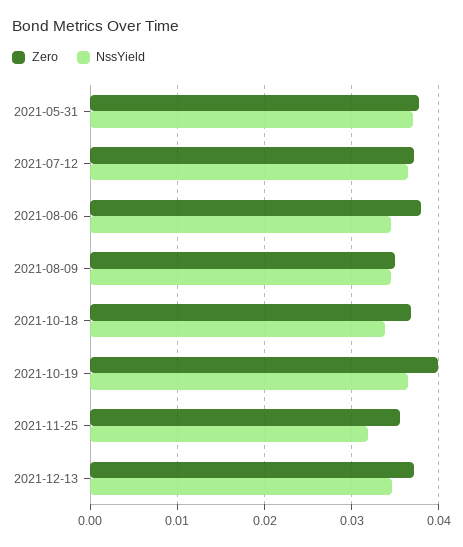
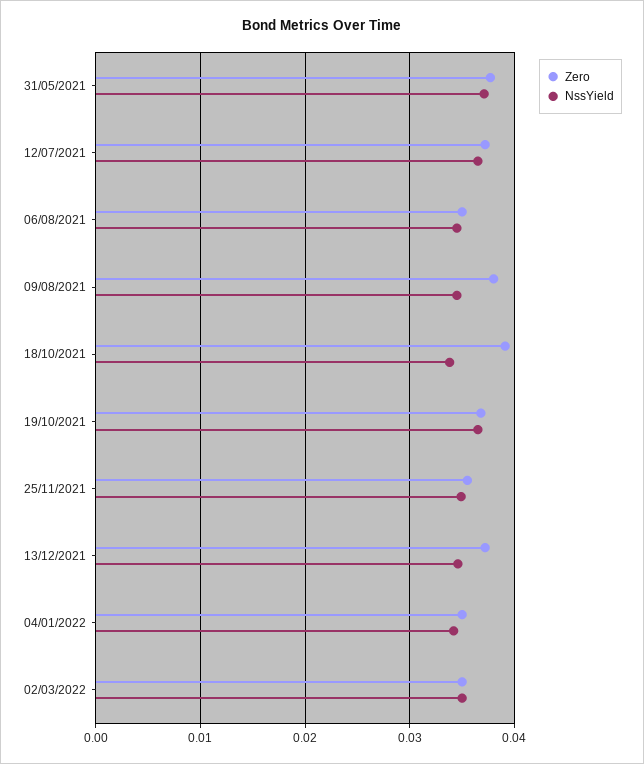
Zero, 2021-08-06: 0.038 -> 0.035
Zero, 2021-08-09: 0.035 -> 0.038
Zero, 2021-10-18: 0.037 -> 0.039
Zero, 2021-10-19: 0.04 -> 0.037
NssYield, 2021-11-25: 0.032 -> 0.035
Zero, 04/01/2022: none -> 0.035
NssYield, 04/01/2022: none -> 0.034
Zero, 02/03/2022: none -> 0.035
NssYield, 02/03/2022: none -> 0.035

